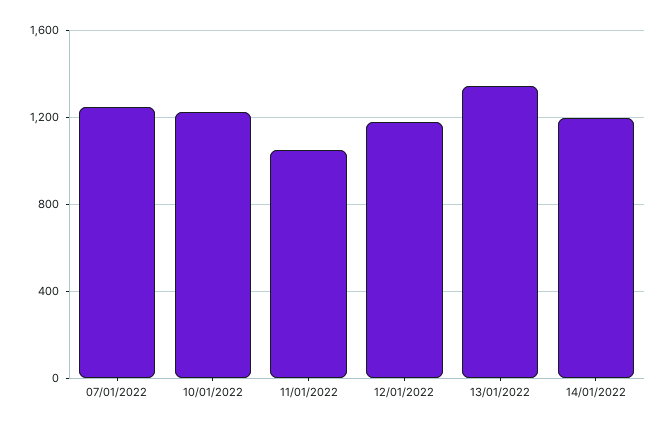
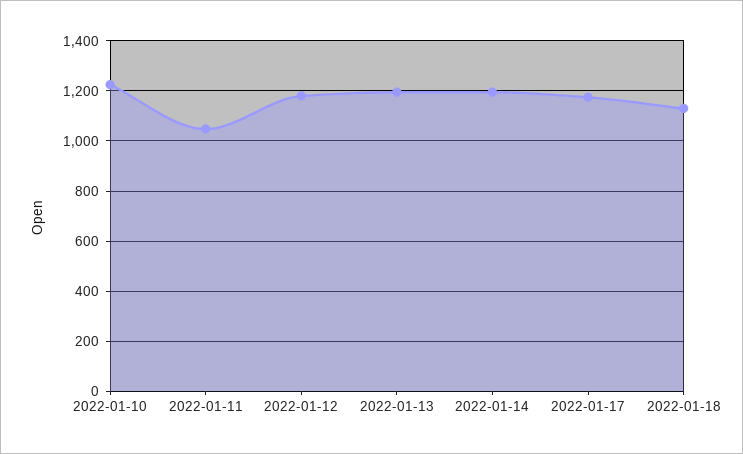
07/01/2022: 1250 -> none
13/01/2022: 1350 -> 1200
2022-01-17: none -> 1175
2022-01-18: none -> 1125

